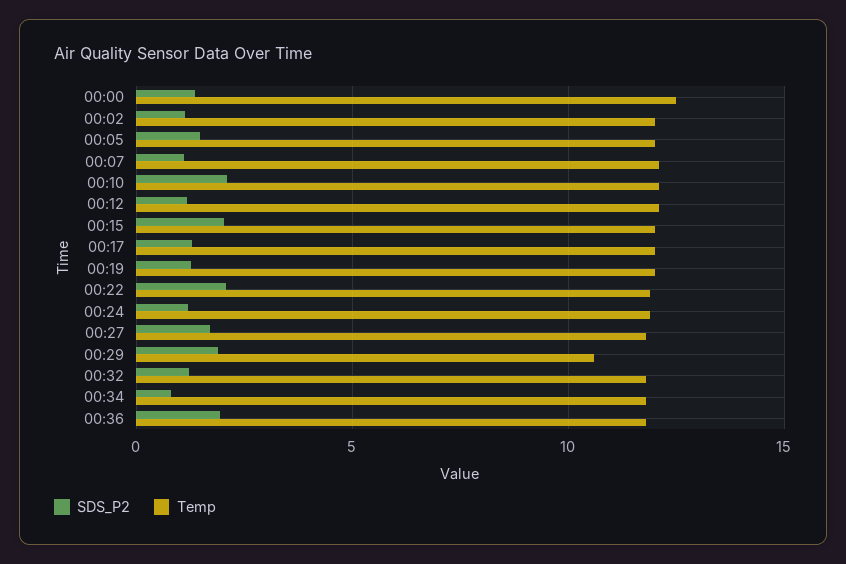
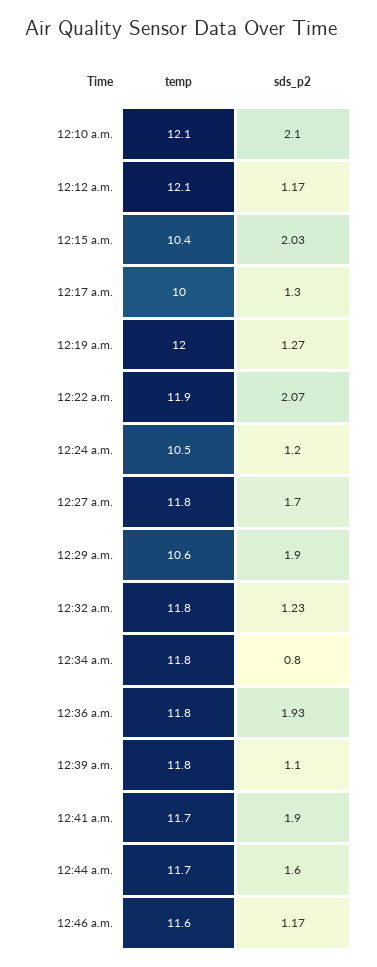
SDS_P2, 00:00: 1.5 -> none
Temp, 00:00: 12.5 -> none
SDS_P2, 00:02: 1 -> none
Temp, 00:02: 12 -> none
SDS_P2, 00:05: 1.5 -> none
Temp, 00:05: 12 -> none
SDS_P2, 00:07: 1 -> none
Temp, 00:07: 12 -> none
Temp, 00:15: 12 -> 10.4
Temp, 00:17: 12 -> 10
Temp, 00:24: 12 -> 10.5
Temp, 12:39 a.m.: none -> 11.8
SDS_P2, 12:39 a.m.: none -> 1.1
Temp, 12:41 a.m.: none -> 11.7
SDS_P2, 12:41 a.m.: none -> 1.9
Temp, 12:44 a.m.: none -> 11.7
SDS_P2, 12:44 a.m.: none -> 1.6
Temp, 12:46 a.m.: none -> 11.6
SDS_P2, 12:46 a.m.: none -> 1.17

